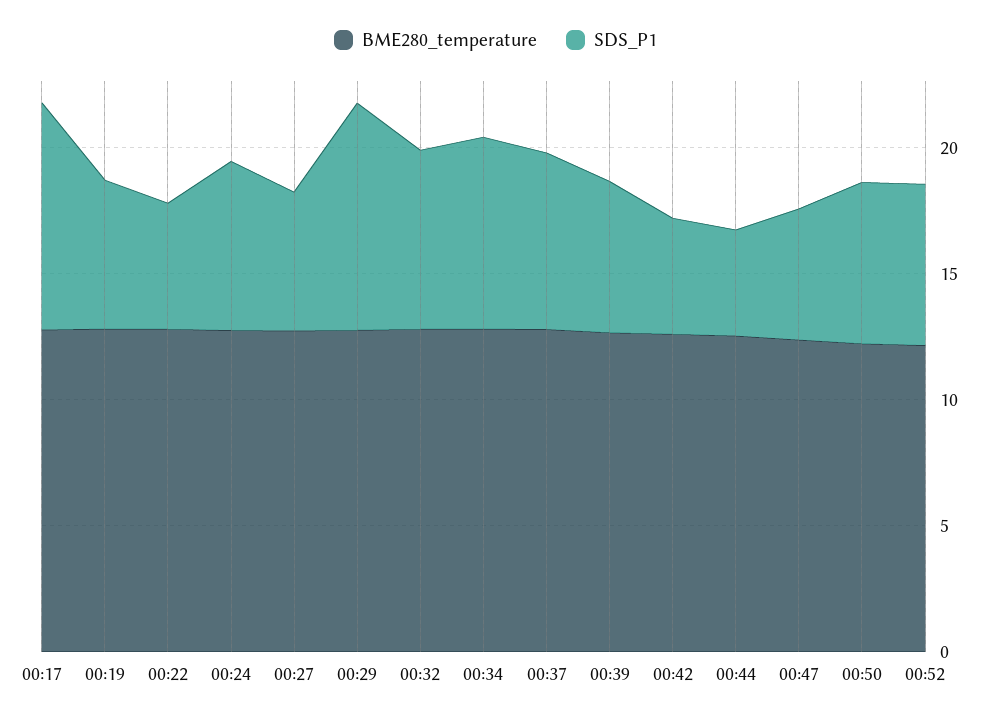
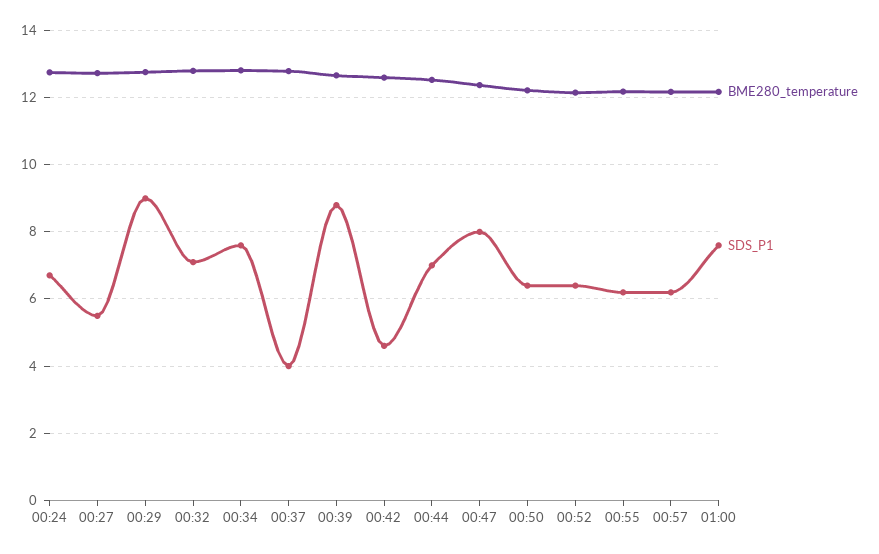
BME280_temperature, 00:17: 13 -> none
SDS_P1, 00:17: 9 -> none
BME280_temperature, 00:19: 13 -> none
SDS_P1, 00:19: 6 -> none
BME280_temperature, 00:22: 13 -> none
SDS_P1, 00:22: 5 -> none
SDS_P1, 00:37: 7 -> 4
SDS_P1, 00:39: 6 -> 8.8
SDS_P1, 00:44: 4 -> 7
SDS_P1, 00:47: 5 -> 8
BME280_temperature, 00:55: none -> 12.2
SDS_P1, 00:55: none -> 6.2
BME280_temperature, 00:57: none -> 12.2
SDS_P1, 00:57: none -> 6.2
BME280_temperature, 01:00: none -> 12.2
SDS_P1, 01:00: none -> 7.6

